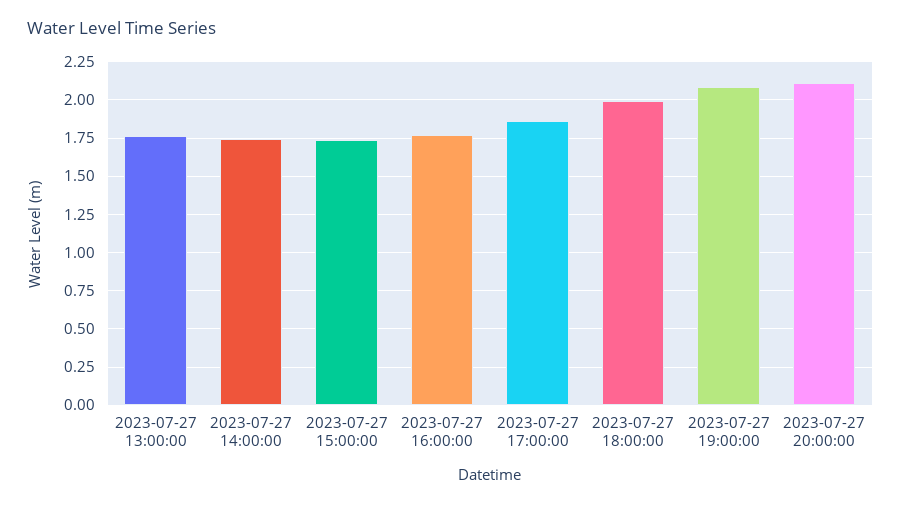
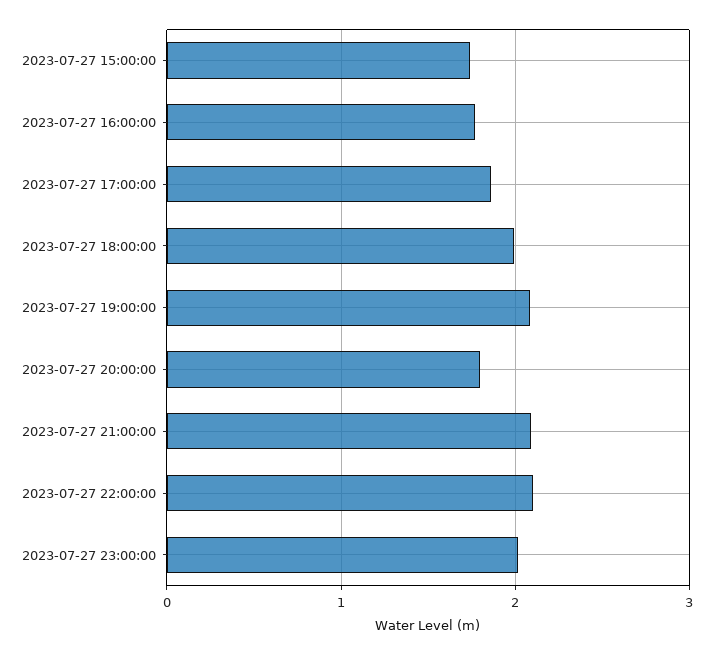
2023-07-27 13:00:00: 1.75 -> none
2023-07-27 14:00:00: 1.75 -> none
2023-07-27 20:00:00: 2.1 -> 1.8
2023-07-27 21:00:00: none -> 2.1
2023-07-27 22:00:00: none -> 2.1
2023-07-27 23:00:00: none -> 2

